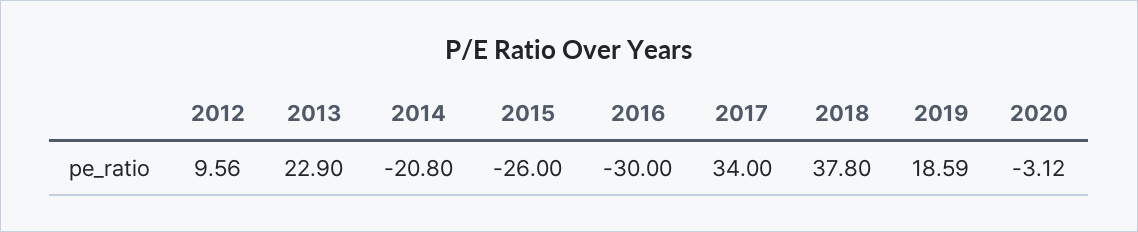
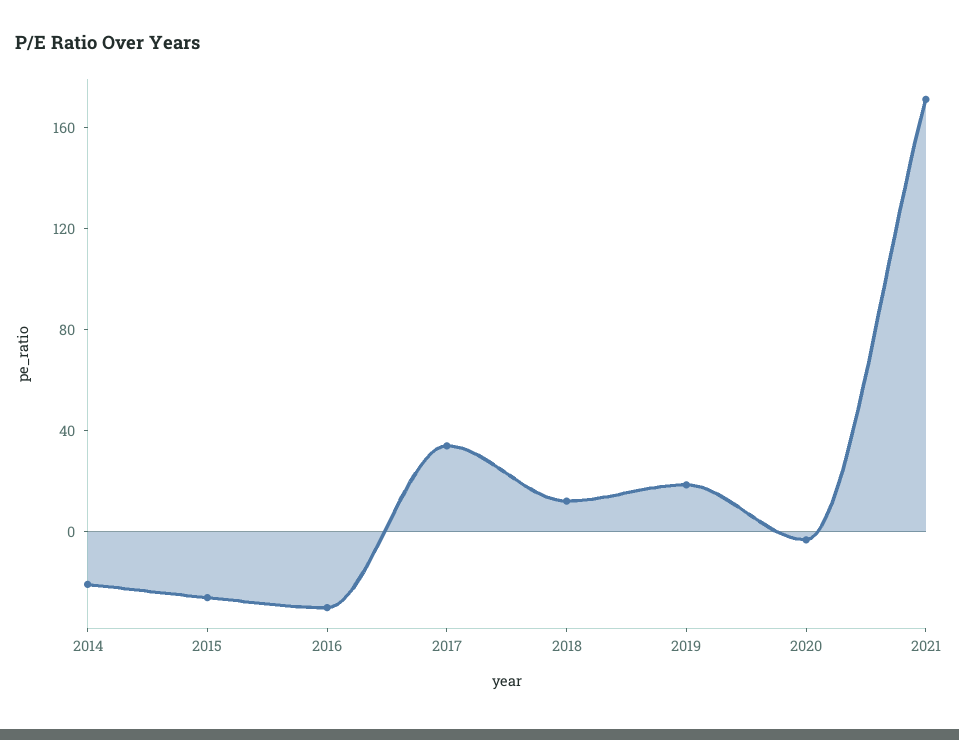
2012: 9.56 -> none
2013: 22.9 -> none
2018: 37.8 -> 10
2021: none -> 170

